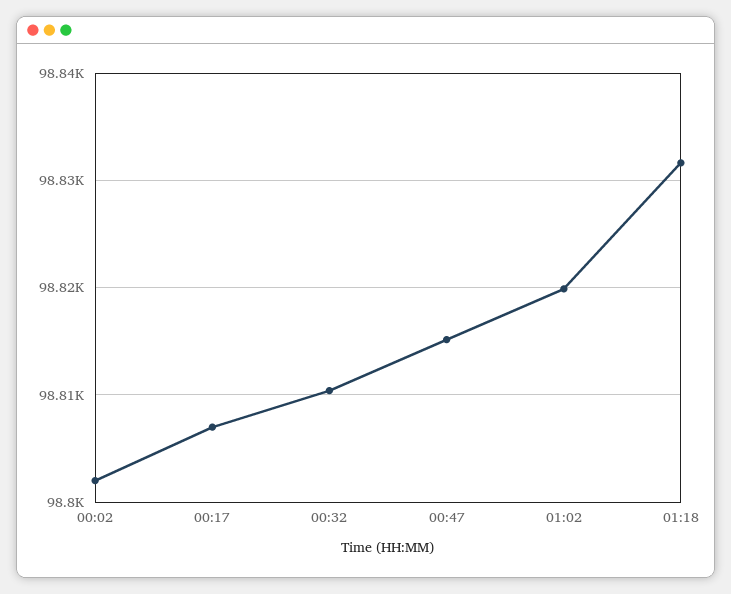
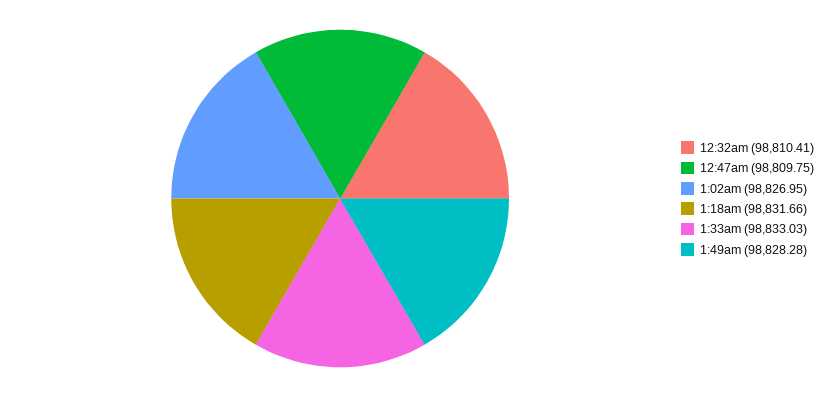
00:02: 98802 -> none
00:17: 98807 -> none
00:47: 98815 -> 98809.75
01:02: 98820 -> 98826.95
1:33am: none -> 98833.03
1:49am: none -> 98828.28

